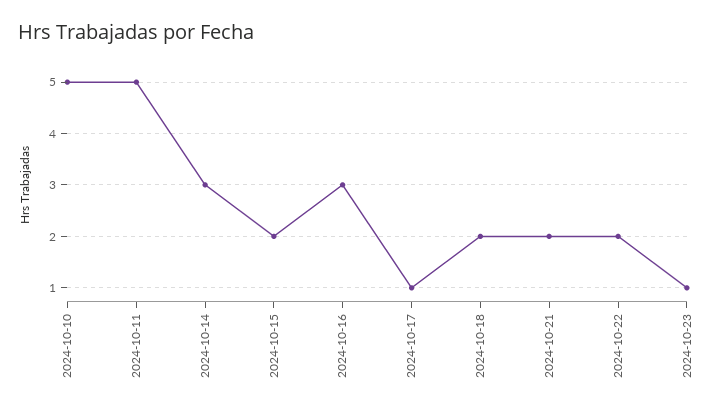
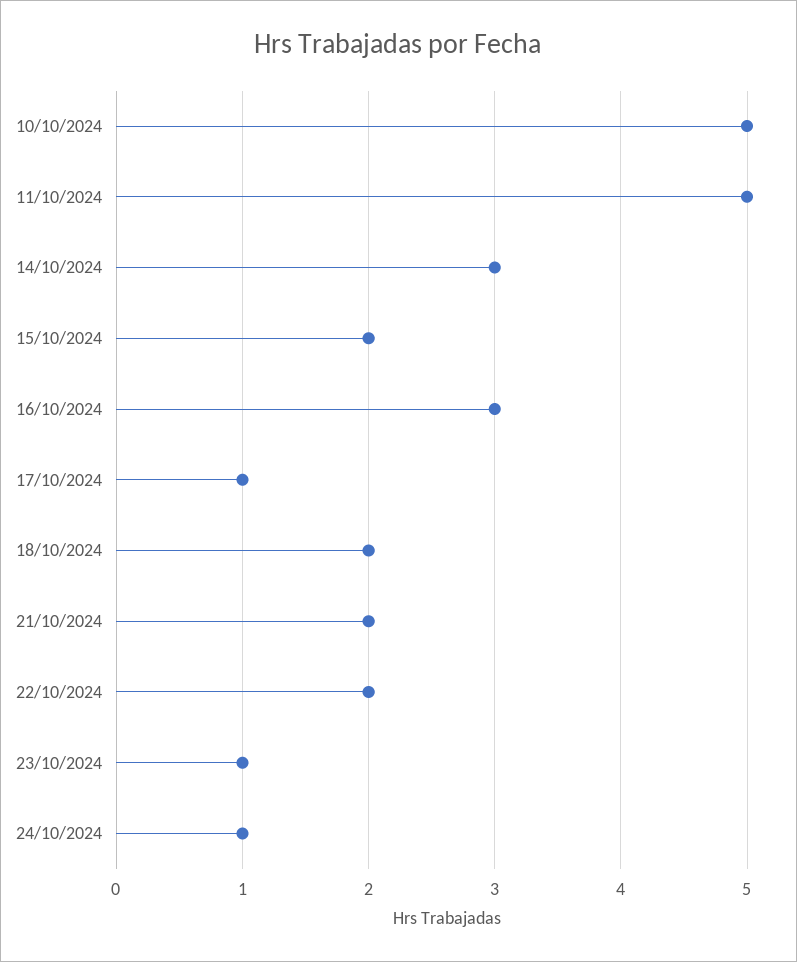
24/10/2024: none -> 1

